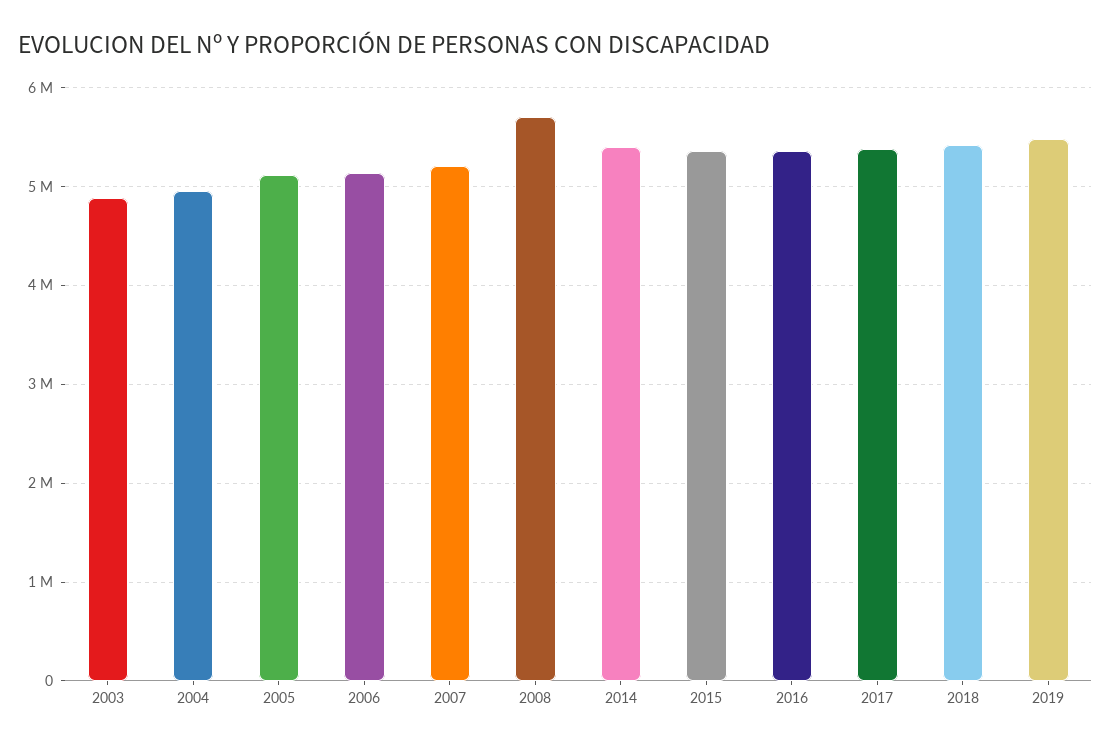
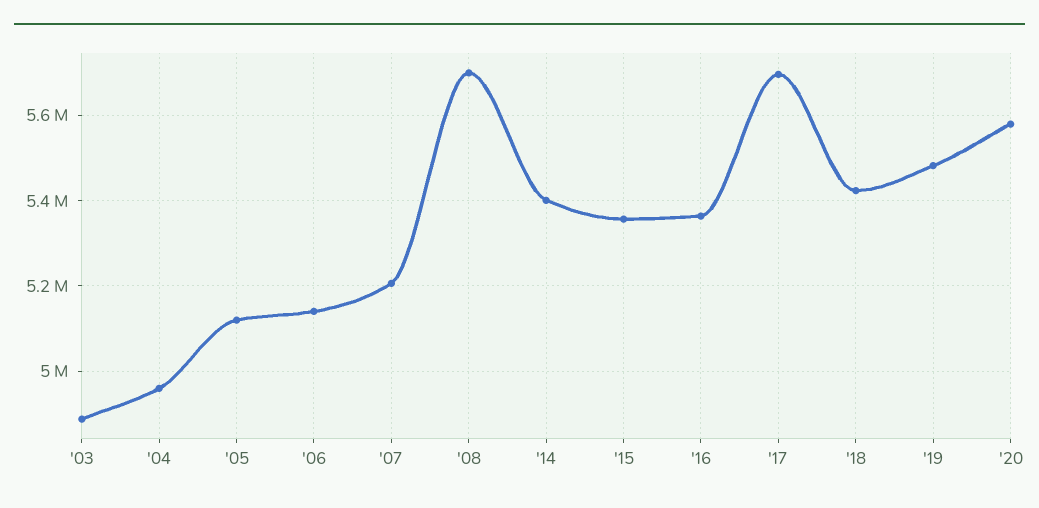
2017: 5400000 -> 5700000
'20: none -> 5580000

